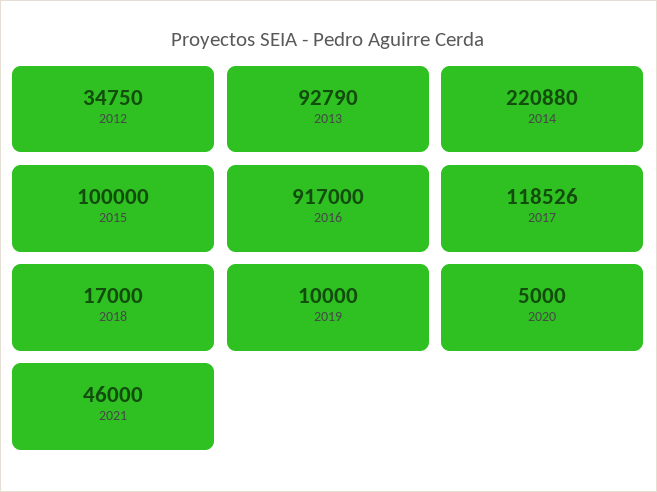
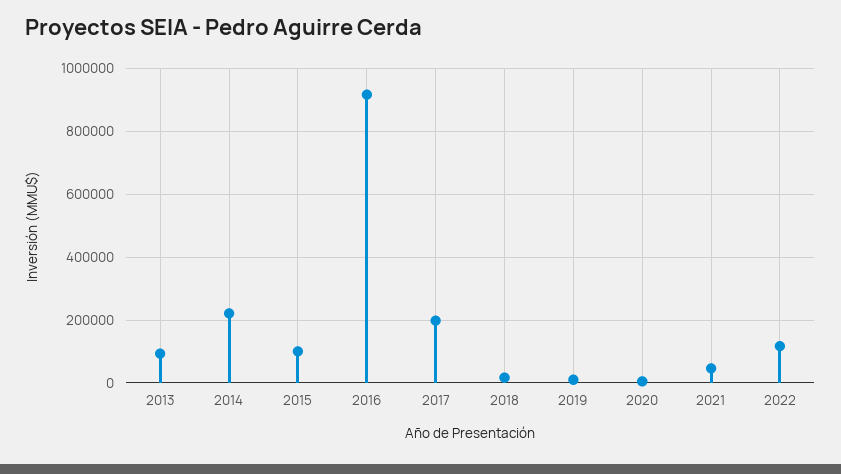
2012: 34750 -> none
2017: 118526 -> 200000
2022: none -> 120000

